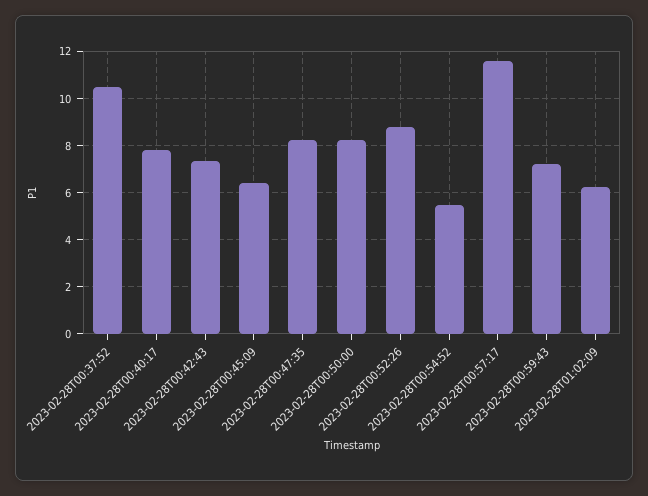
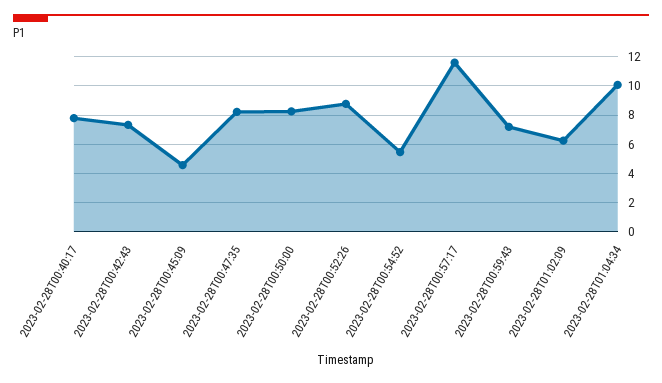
2023-02-28T00:37:52: 10.5 -> none
2023-02-28T00:45:09: 6.5 -> 4.5
2023-02-28T01:04:34: none -> 10

